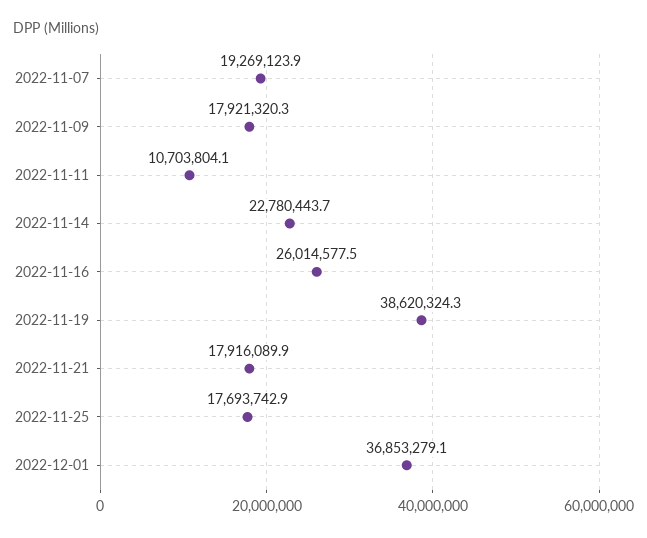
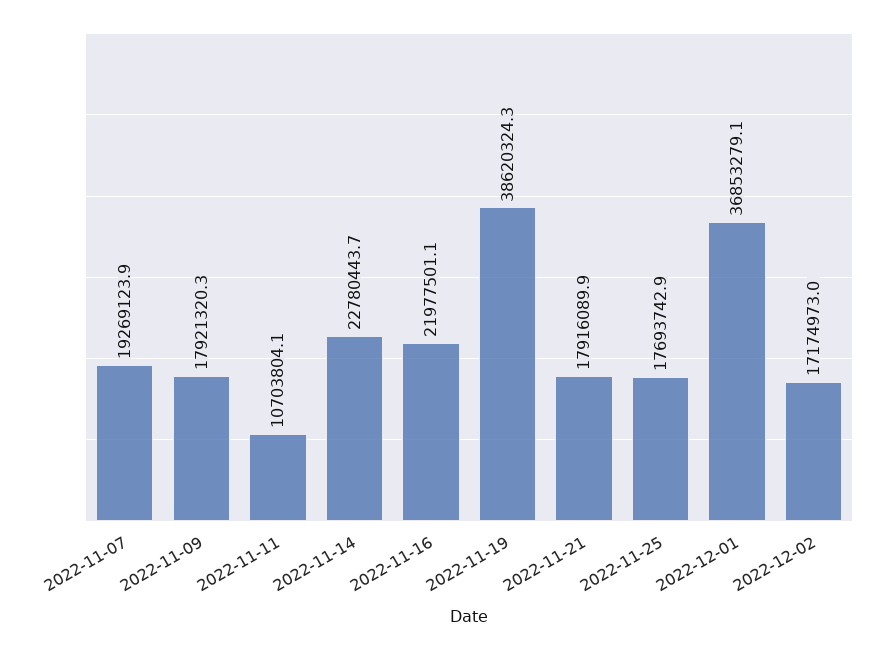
2022-11-16: 26014577.5 -> 21977501.1
2022-12-02: none -> 17174973

